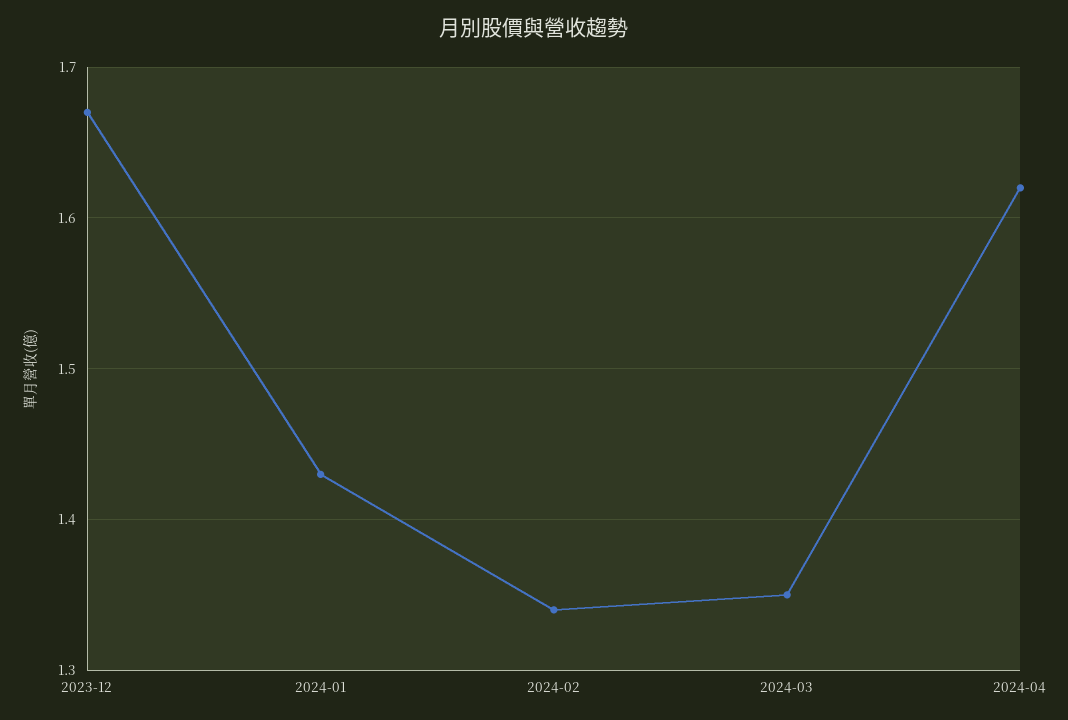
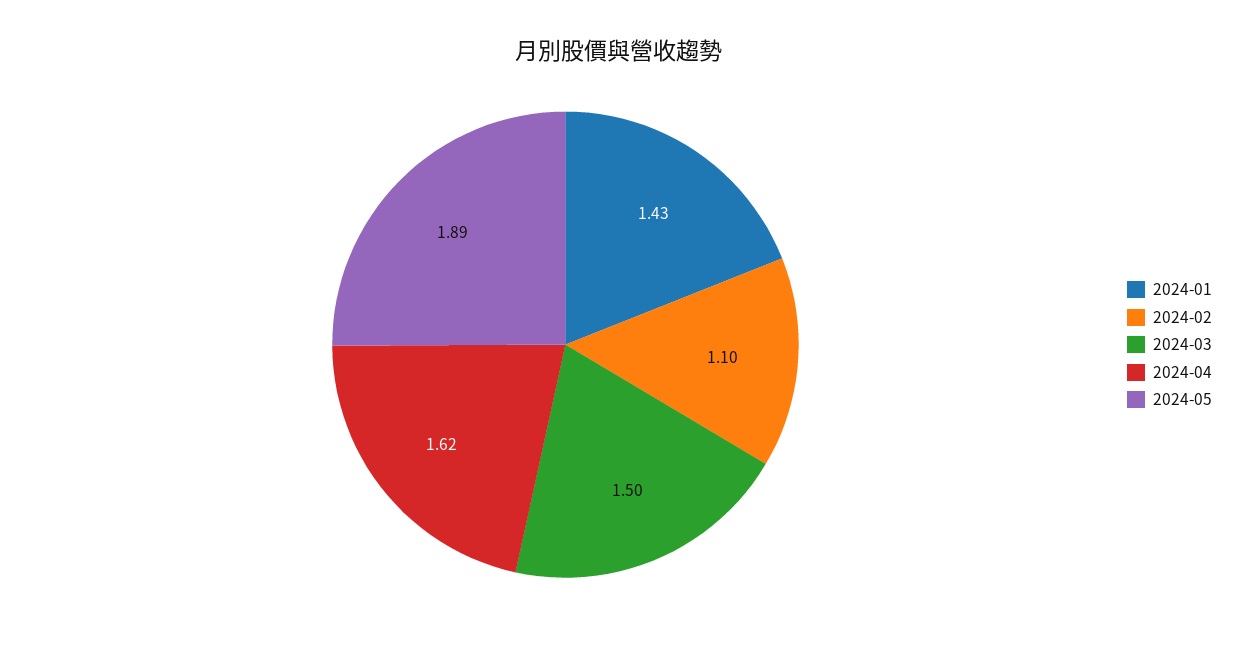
2023-12: 1.67 -> none
2024-02: 1.34 -> 1.1
2024-03: 1.35 -> 1.5
2024-05: none -> 1.89

